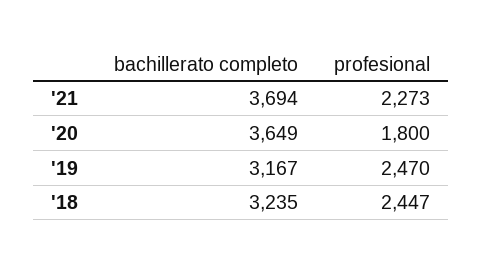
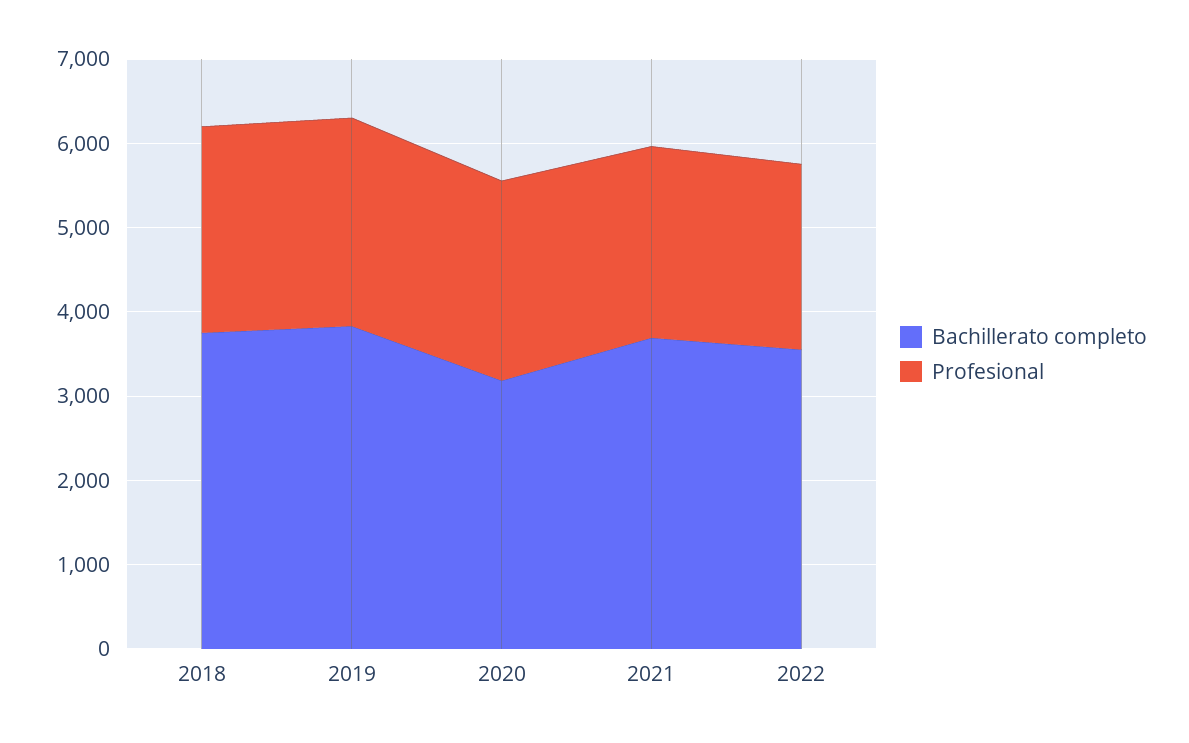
bachillerato completo, '20: 3649 -> 3200
profesional, '20: 1800 -> 2400
bachillerato completo, '19: 3167 -> 3800
bachillerato completo, '18: 3235 -> 3800
bachillerato completo, 2022: none -> 3600
profesional, 2022: none -> 2200

